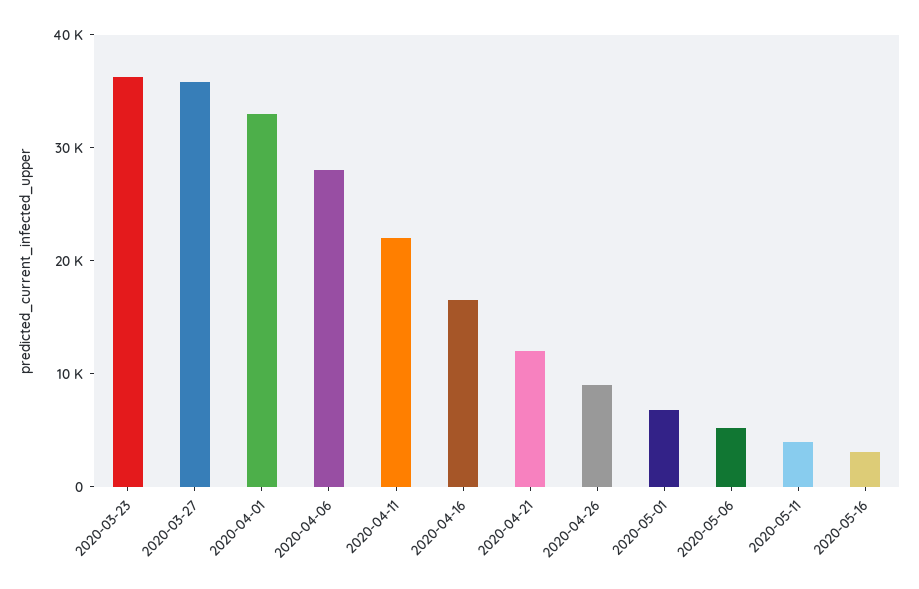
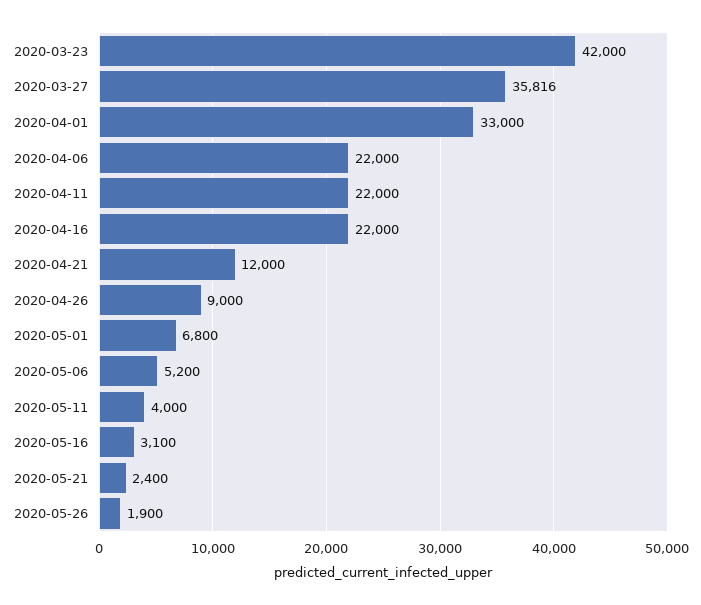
2020-03-23: 36000 -> 42000
2020-04-06: 28000 -> 22000
2020-04-16: 16000 -> 22000
2020-05-21: none -> 2400
2020-05-26: none -> 1900

